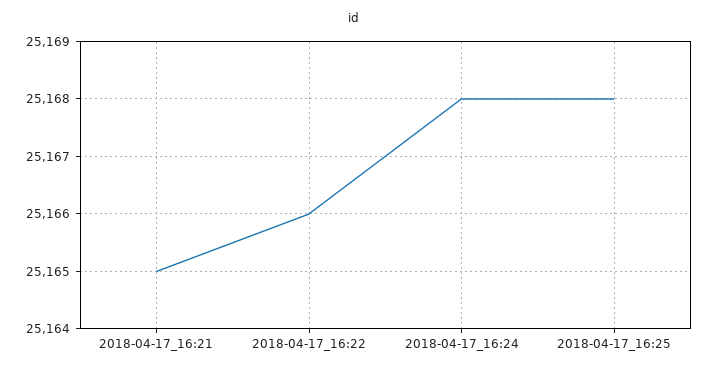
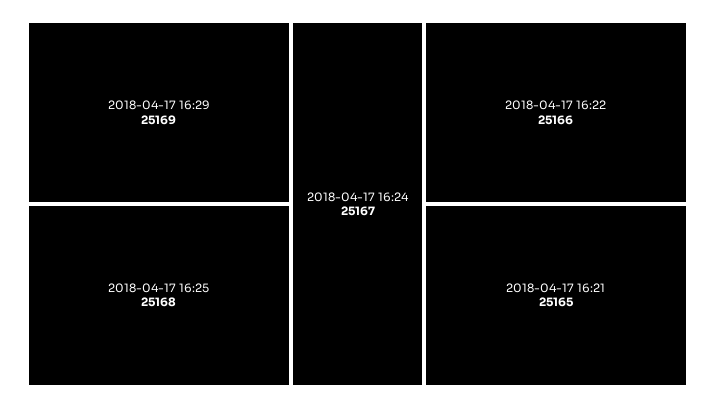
2018-04-17_16:24: 25168 -> 25167
2018-04-17 16:29: none -> 25169

